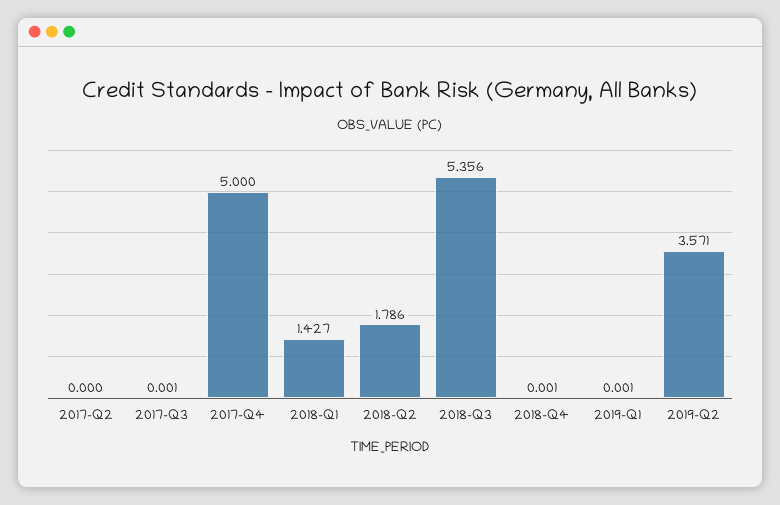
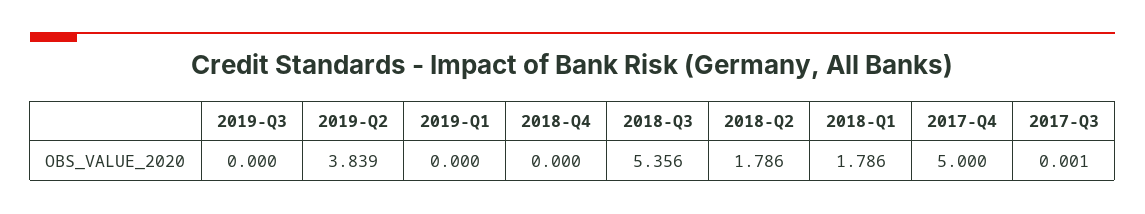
2017-Q2: 0 -> none
2018-Q1: 1.427 -> 1.786
2018-Q4: 0.001 -> 0
2019-Q1: 0.001 -> 0
2019-Q2: 3.571 -> 3.839
2019-Q3: none -> 0

